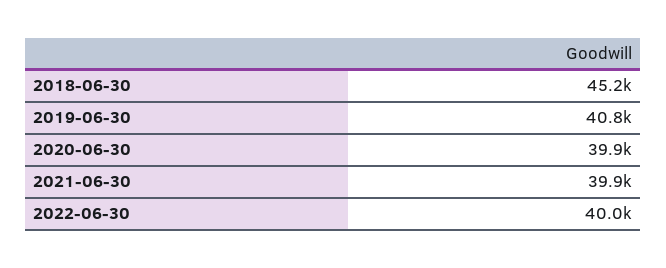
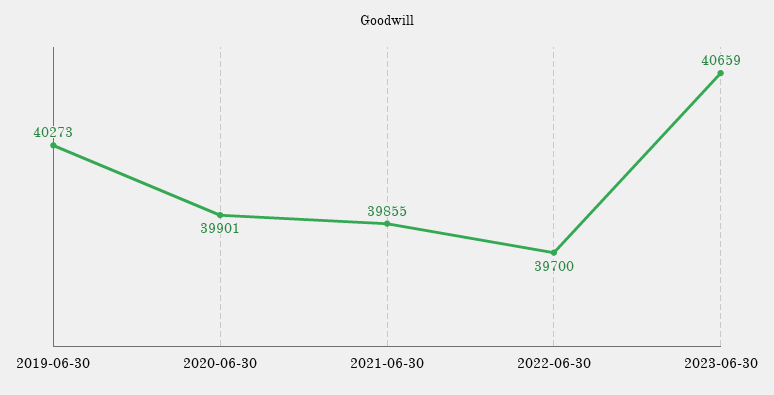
2018-06-30: 45200 -> none
2019-06-30: 40800 -> 40273
2022-06-30: 40000 -> 39700
2023-06-30: none -> 40659

